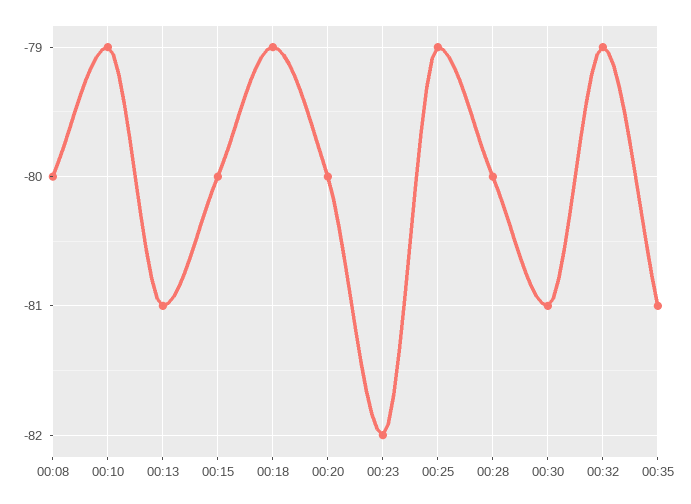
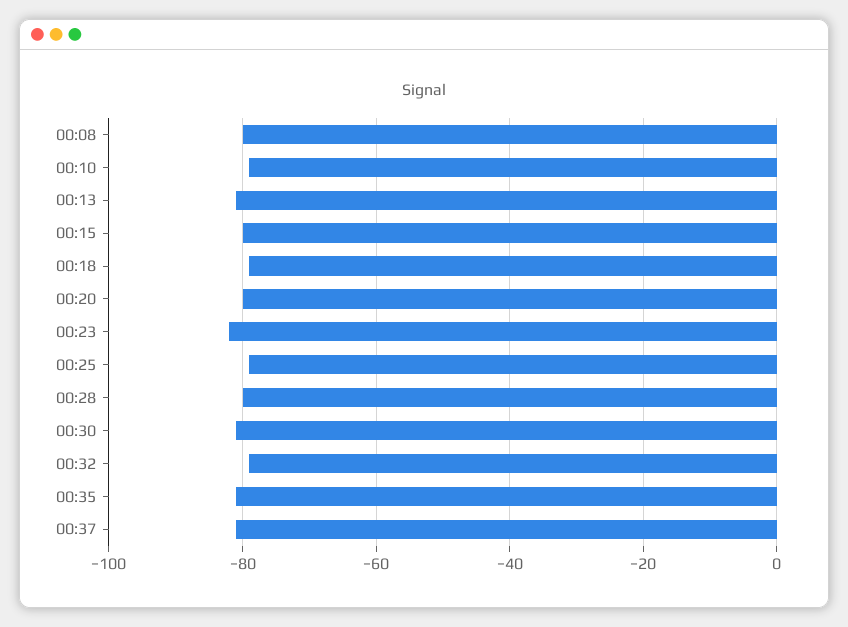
00:37: none -> -80

